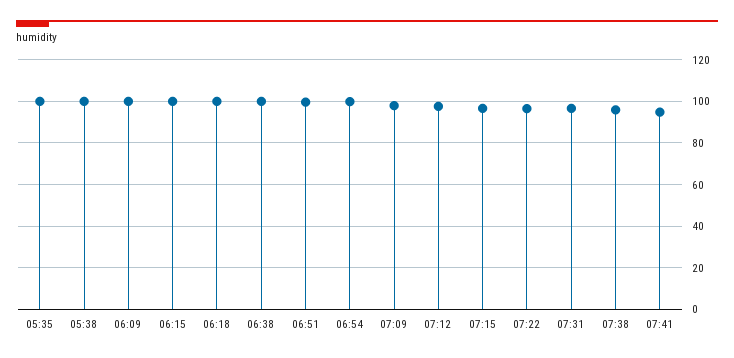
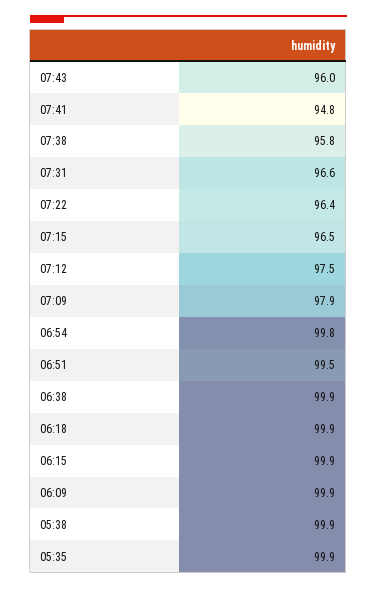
07:43: none -> 96

